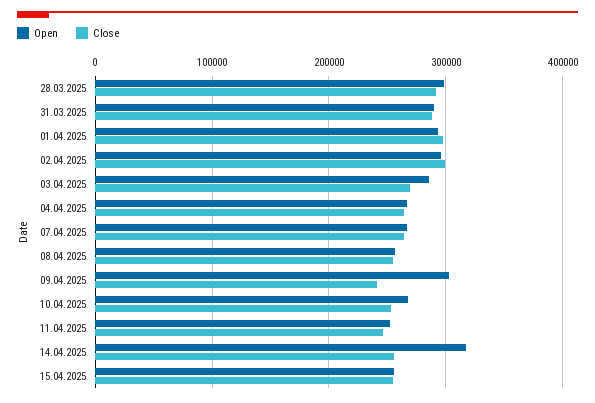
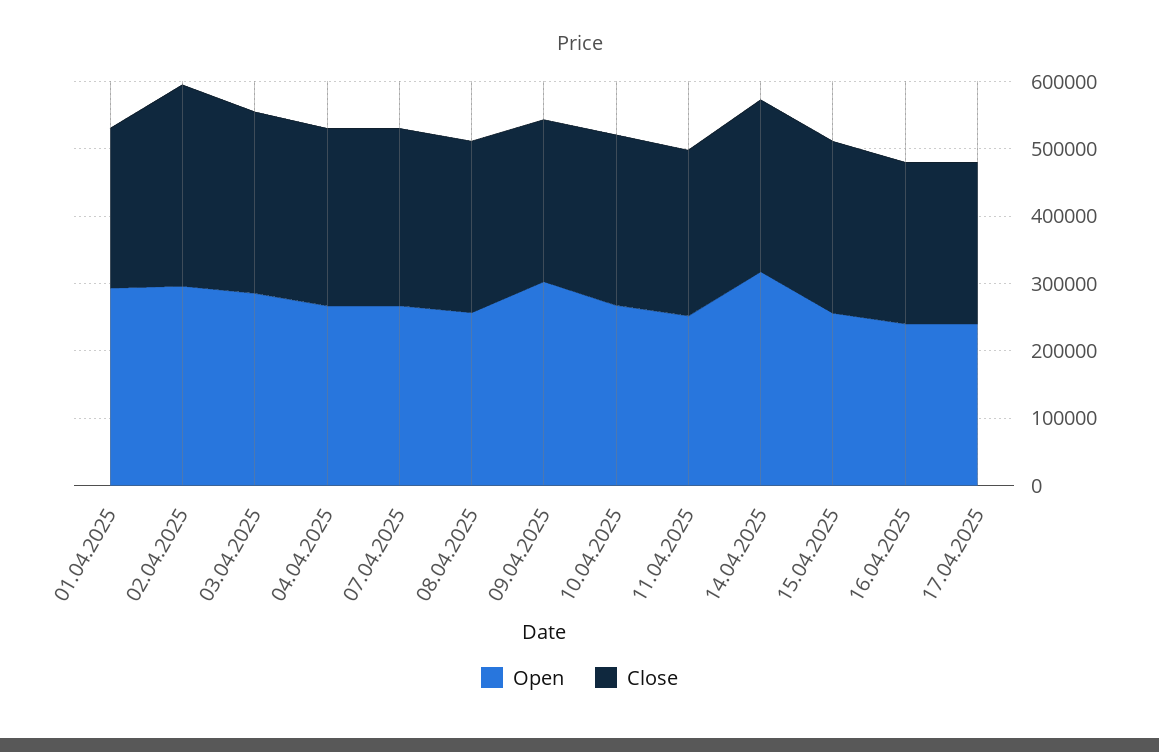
Open, 28.03.2025: 300000 -> none
Close, 28.03.2025: 290000 -> none
Open, 31.03.2025: 290000 -> none
Close, 31.03.2025: 290000 -> none
Close, 01.04.2025: 300000 -> 240000
Open, 16.04.2025: none -> 240000
Close, 16.04.2025: none -> 240000
Open, 17.04.2025: none -> 240000
Close, 17.04.2025: none -> 240000

